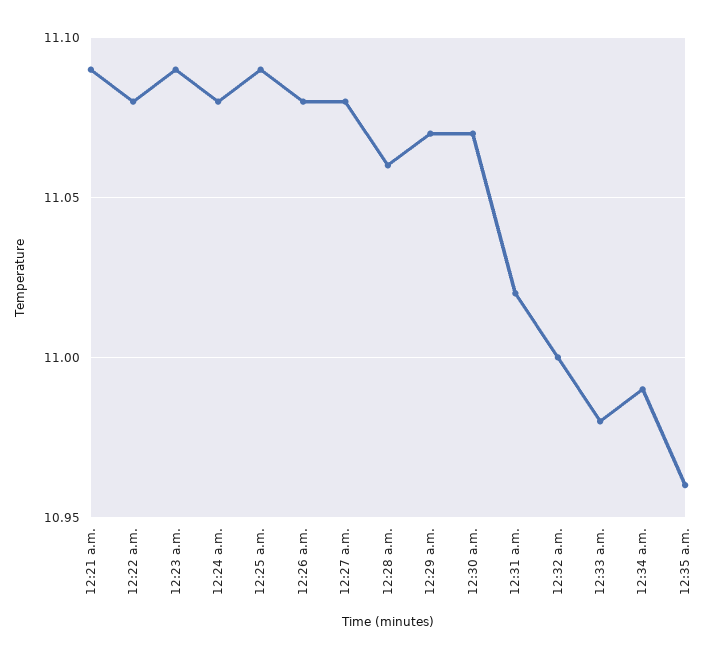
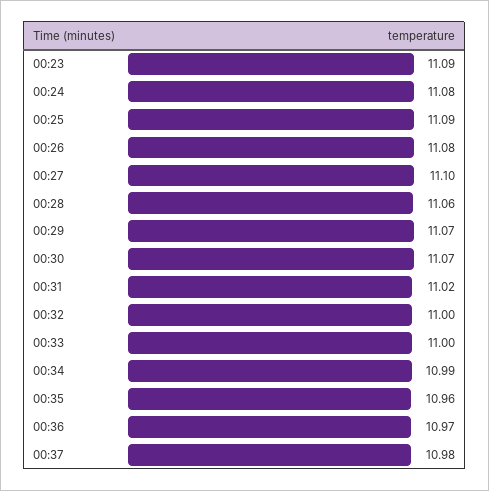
12:21 a.m.: 11.09 -> none
12:22 a.m.: 11.08 -> none
12:27 a.m.: 11.08 -> 11.1
12:33 a.m.: 10.98 -> 11
00:36: none -> 10.97
00:37: none -> 10.98

